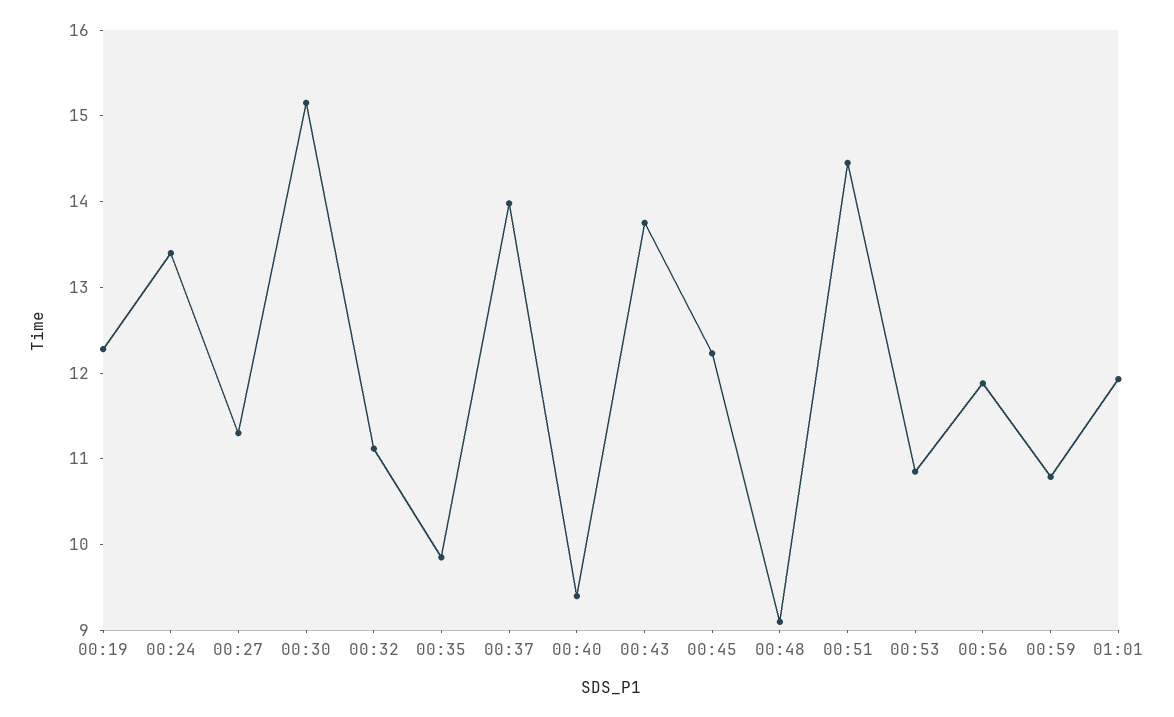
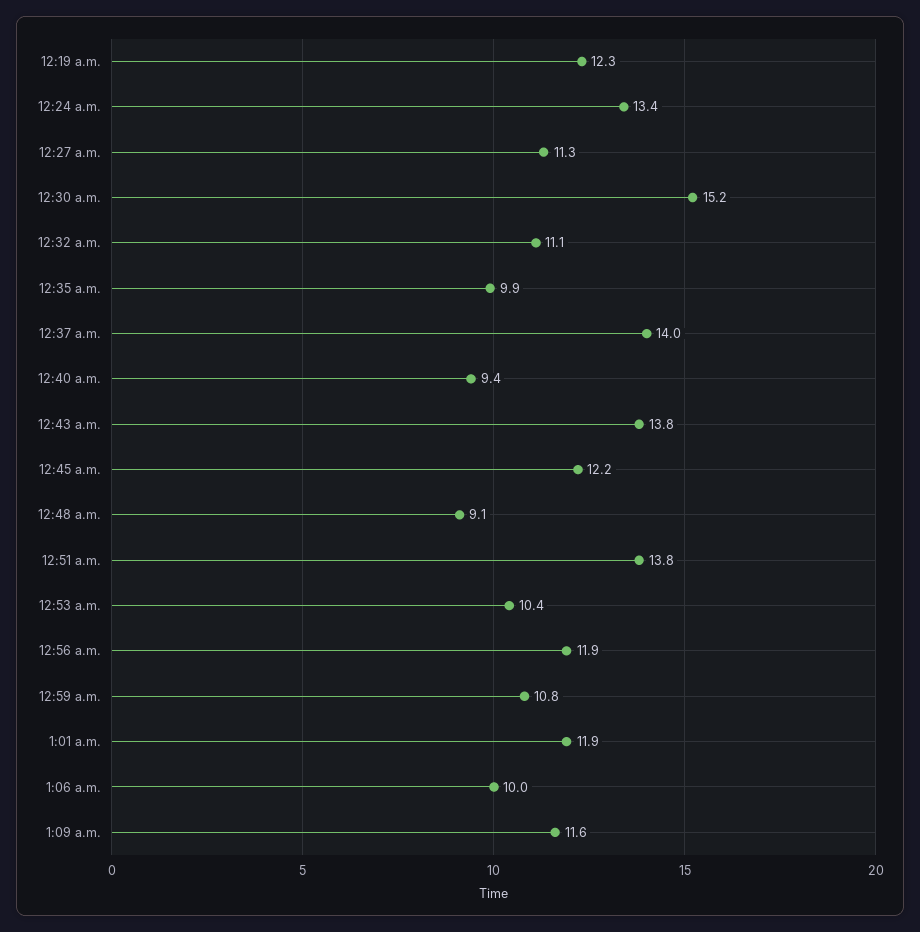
00:51: 14.4 -> 13.8
00:53: 10.8 -> 10.4
1:06 a.m.: none -> 10
1:09 a.m.: none -> 11.6

